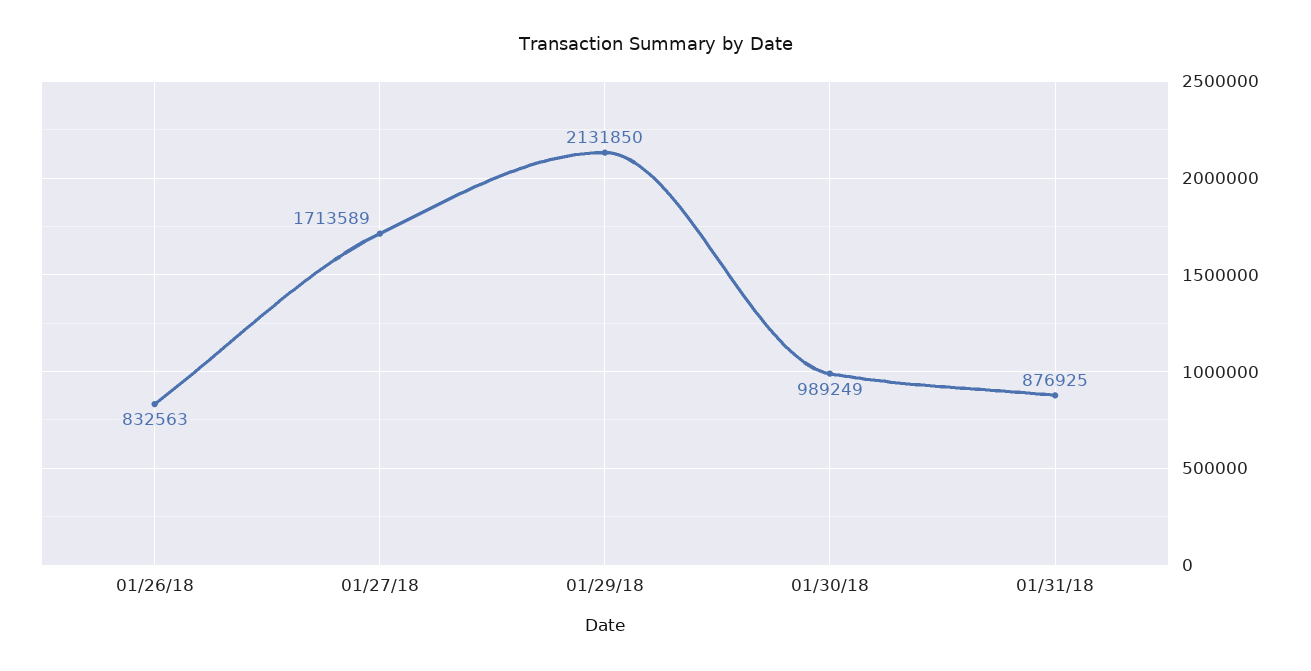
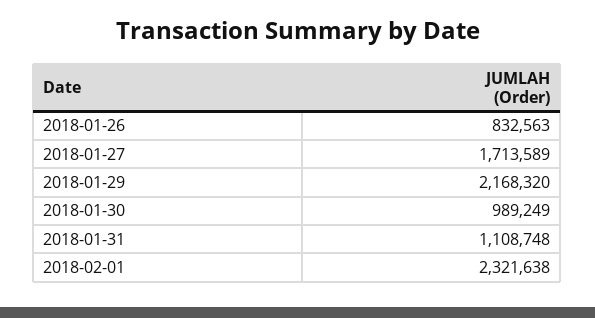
01/29/18: 2131850 -> 2168320
01/31/18: 876925 -> 1108748
2018-02-01: none -> 2321638

